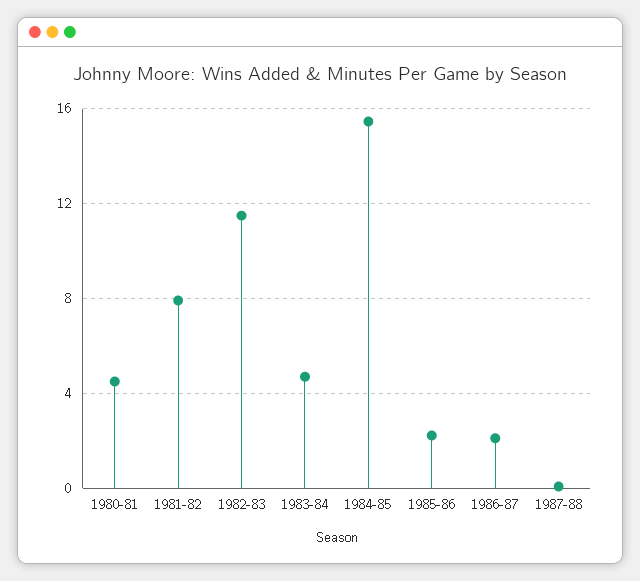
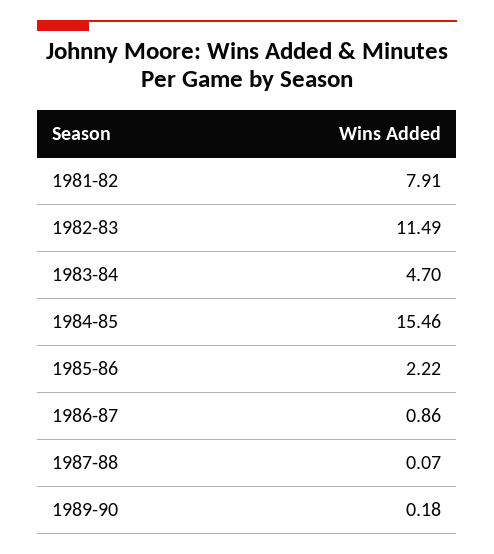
1980-81: 4.5 -> none
1986-87: 2 -> 0.86
1989-90: none -> 0.18

